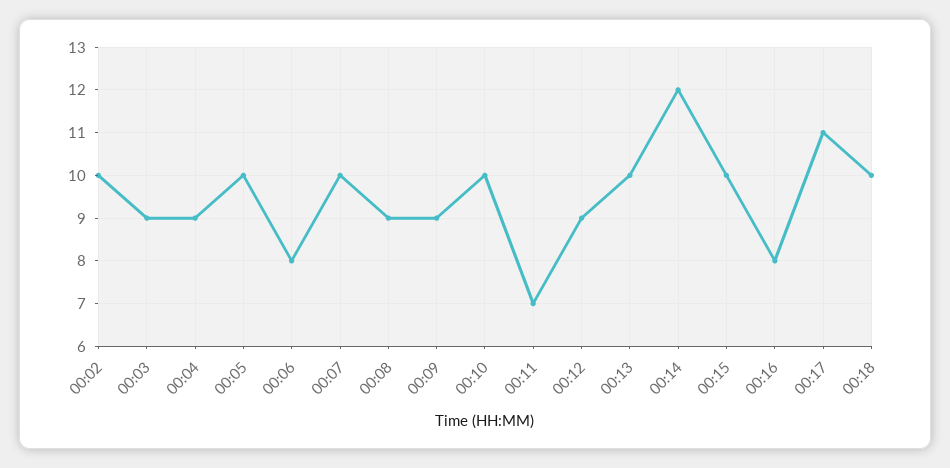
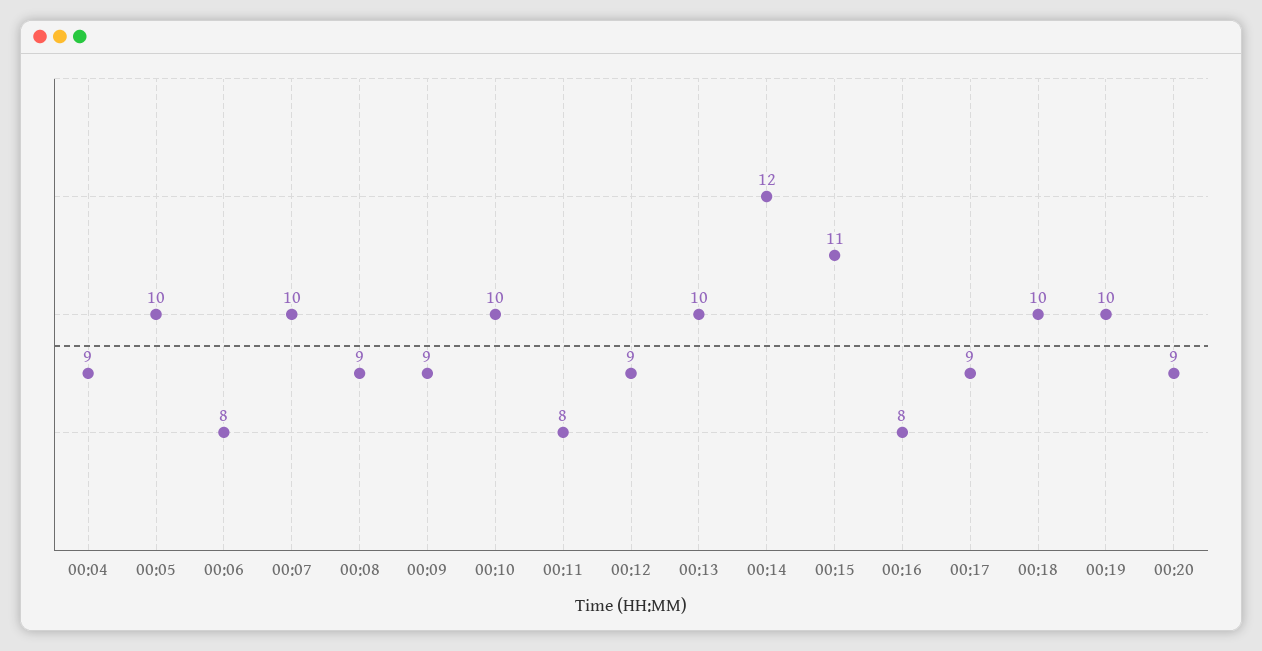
00:02: 10 -> none
00:03: 9 -> none
00:11: 7 -> 8
00:15: 10 -> 11
00:17: 11 -> 9
00:19: none -> 10
00:20: none -> 9

